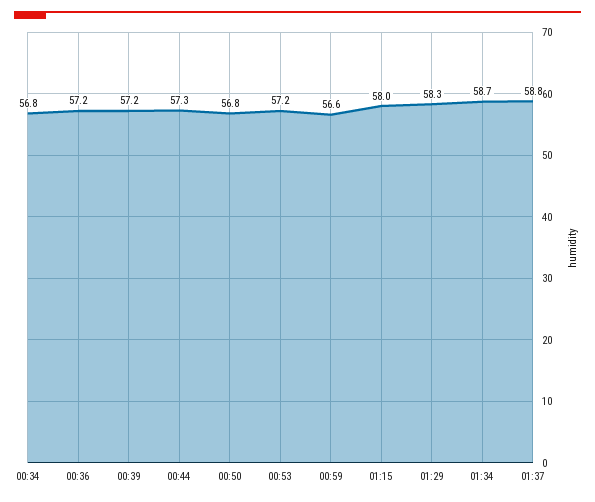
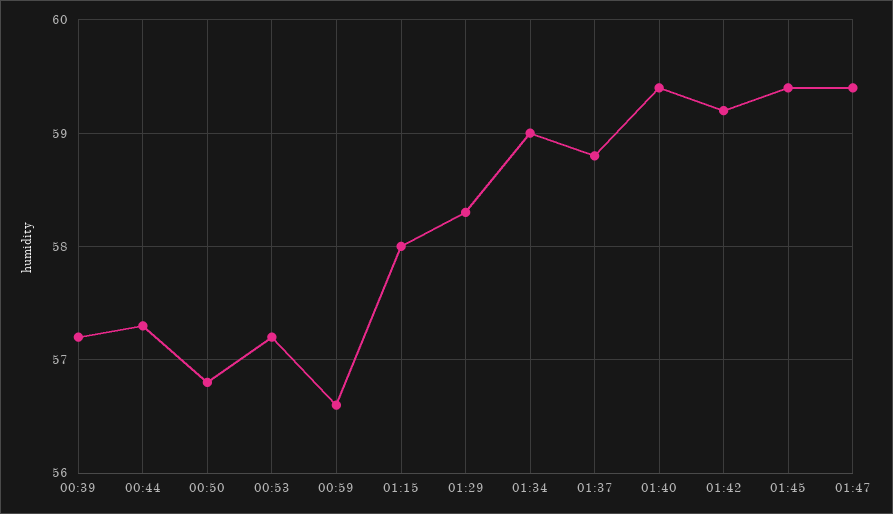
00:34: 56.8 -> none
00:36: 57.2 -> none
01:34: 58.7 -> 59
01:40: none -> 59.4
01:42: none -> 59.2
01:45: none -> 59.4
01:47: none -> 59.4

